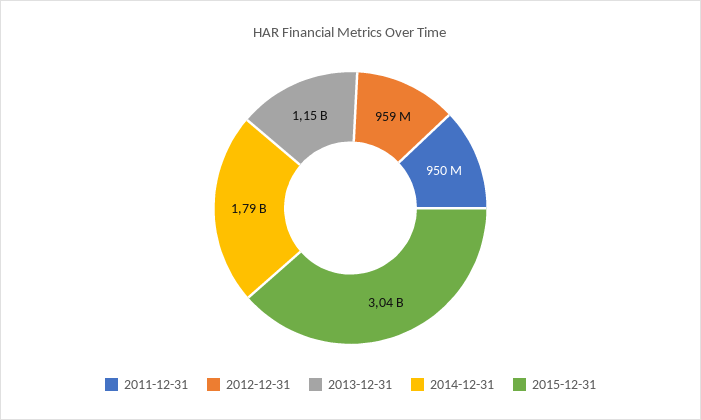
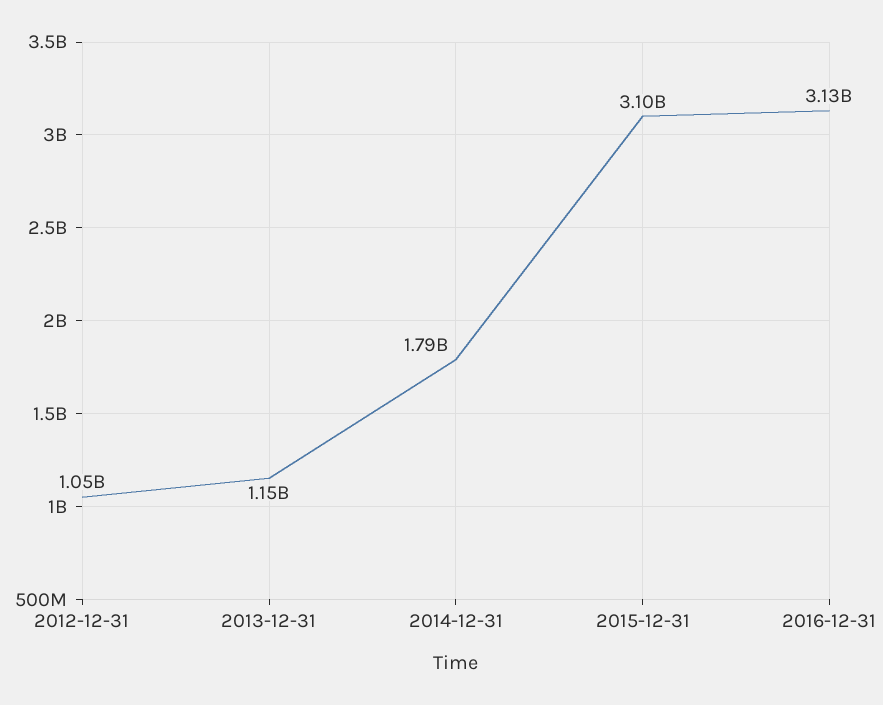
2011-12-31: 950000000 -> none
2012-12-31: 959000000 -> 1050000000
2015-12-31: 3040000000 -> 3100000000
2016-12-31: none -> 3130000000

